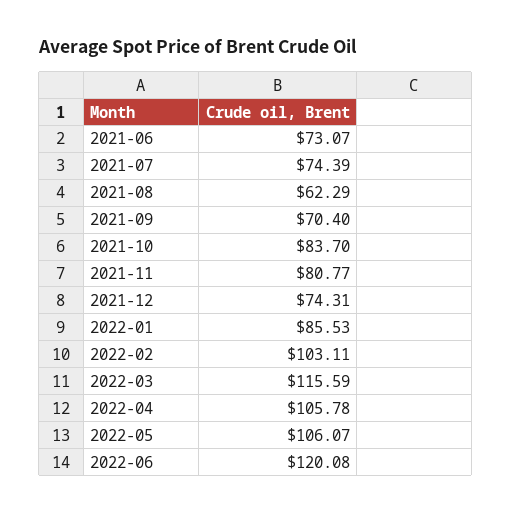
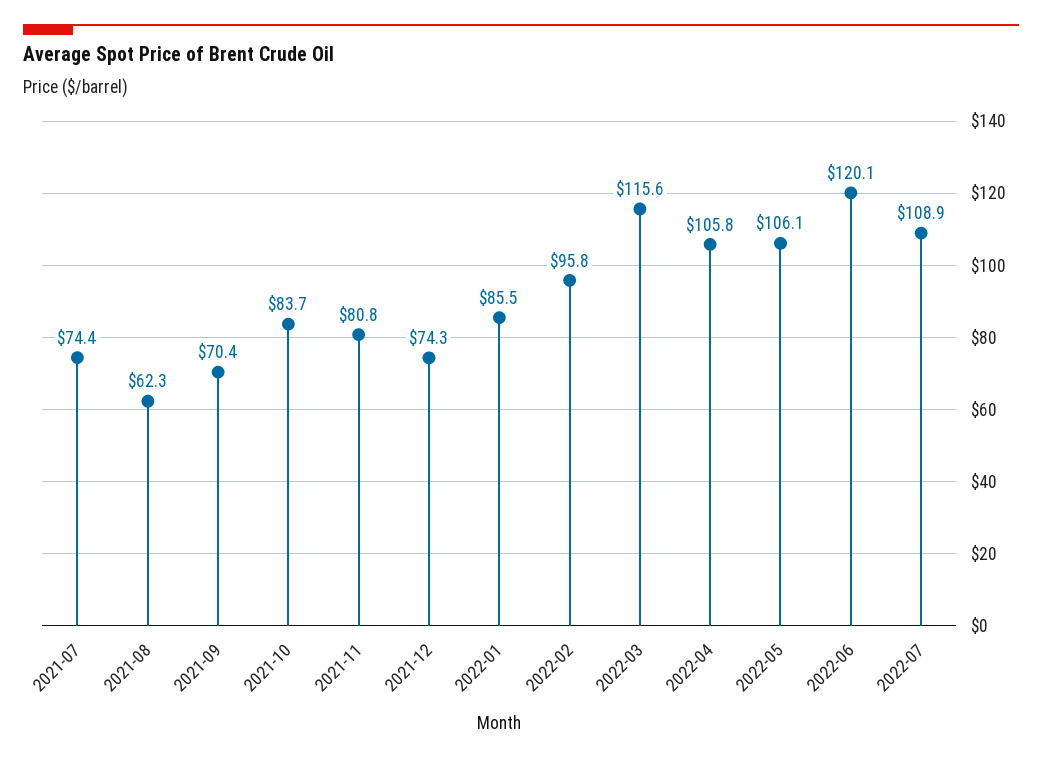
2021-06: 73.07 -> none
2022-02: 103.11 -> 95.8
2022-07: none -> 108.9

